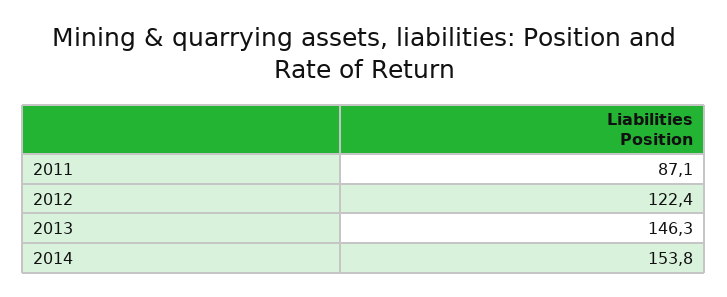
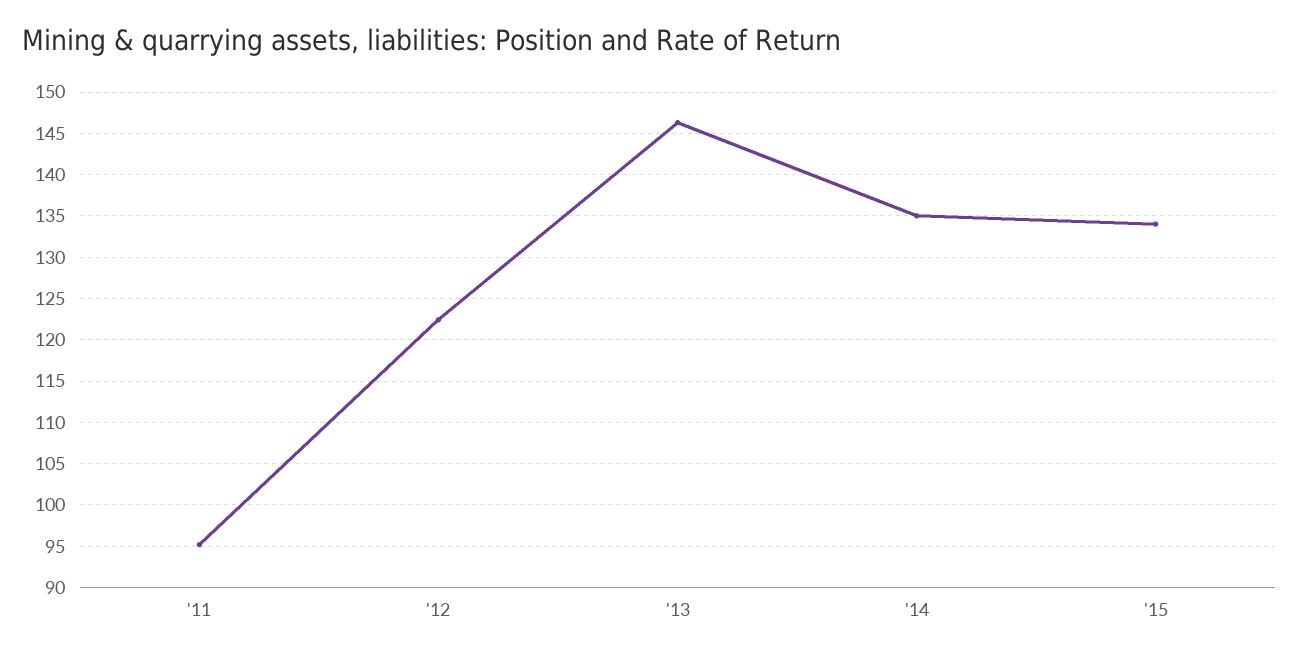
2011: 87.1 -> 95
2014: 153.8 -> 135
'15: none -> 134

